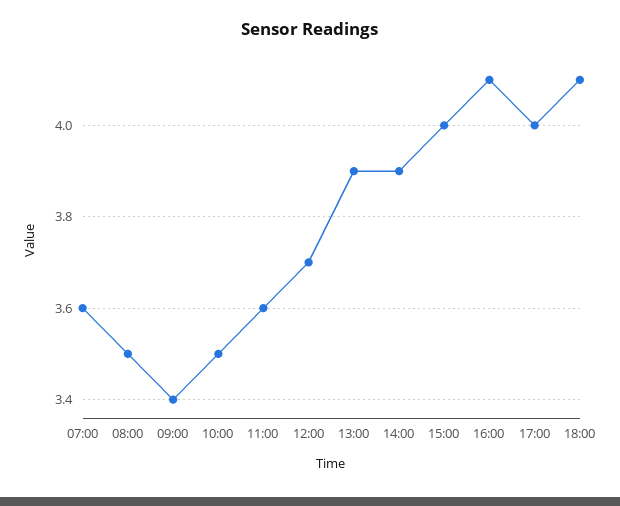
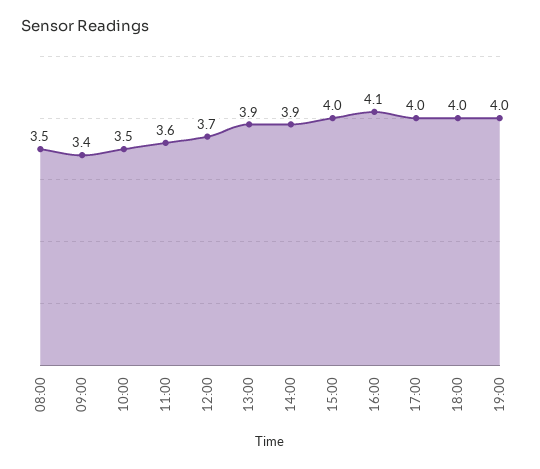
07:00: 3.6 -> none
18:00: 4.1 -> 4
19:00: none -> 4

